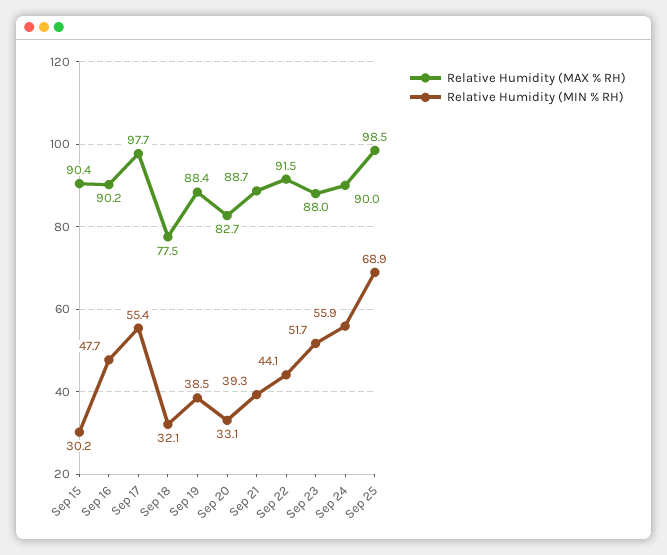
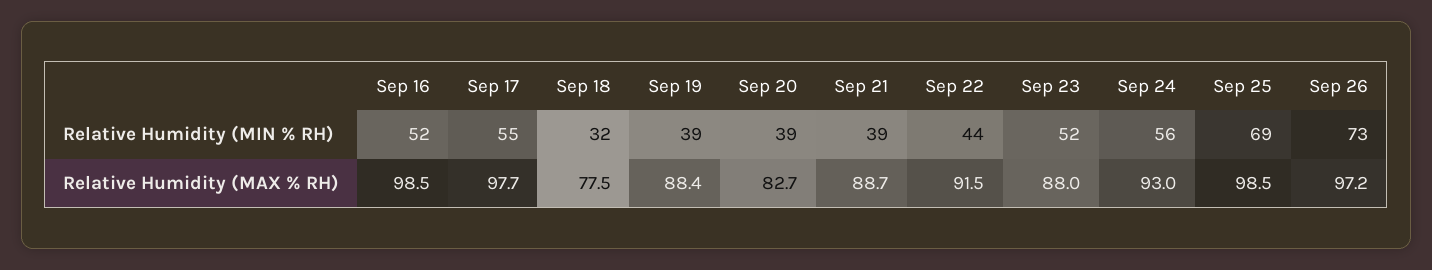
Relative Humidity (MAX % RH), Sep 15: 90.4 -> none
Relative Humidity (MIN % RH), Sep 15: 30.2 -> none
Relative Humidity (MAX % RH), Sep 16: 90.2 -> 98.5
Relative Humidity (MIN % RH), Sep 16: 47.7 -> 52
Relative Humidity (MIN % RH), Sep 20: 33.1 -> 39
Relative Humidity (MAX % RH), Sep 24: 90 -> 93
Relative Humidity (MIN % RH), Sep 26: none -> 73
Relative Humidity (MAX % RH), Sep 26: none -> 97.2

